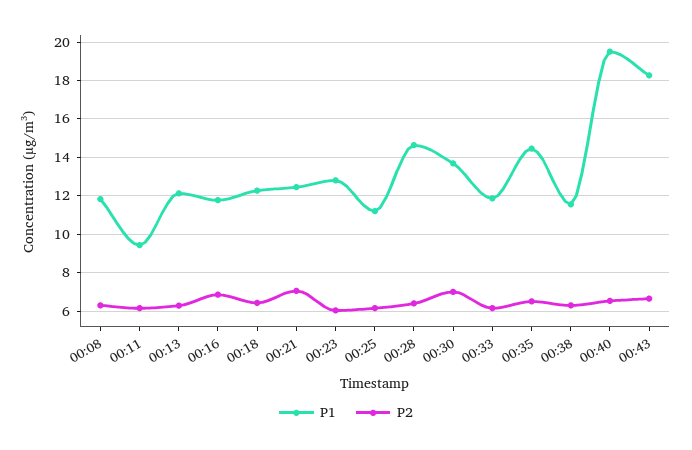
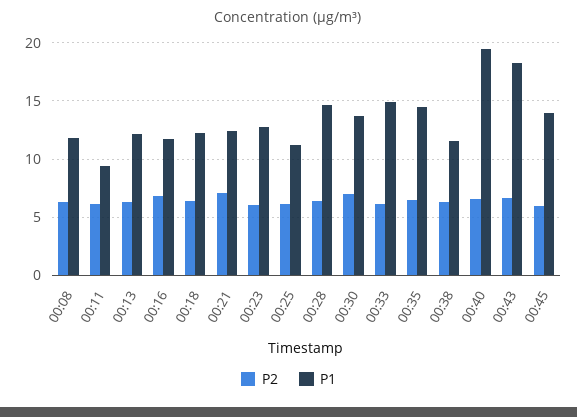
P1, 00:33: 12 -> 15
P2, 00:45: none -> 6
P1, 00:45: none -> 14

